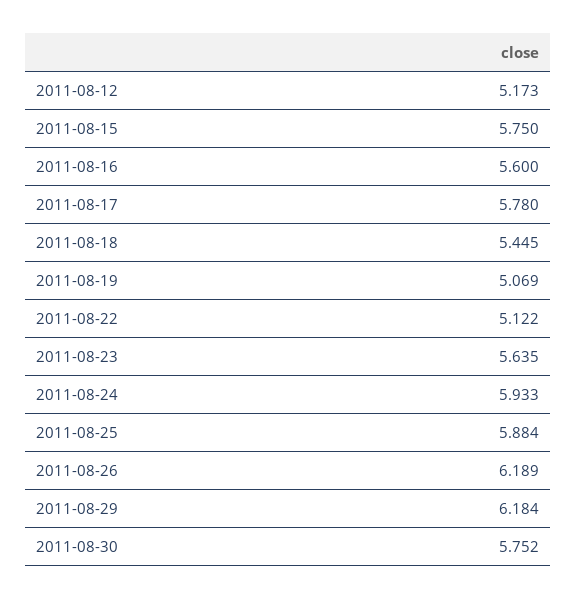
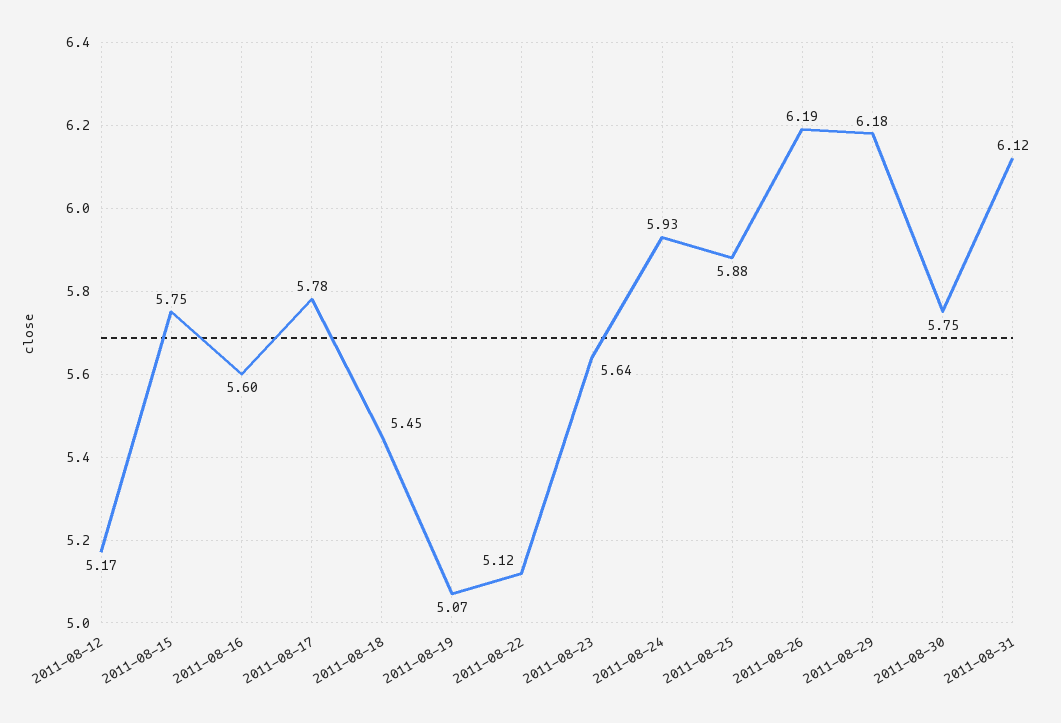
2011-08-31: none -> 6.12

